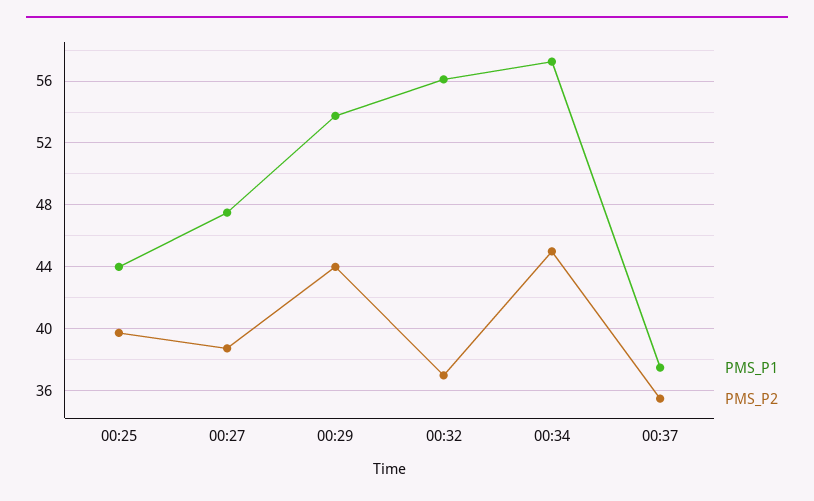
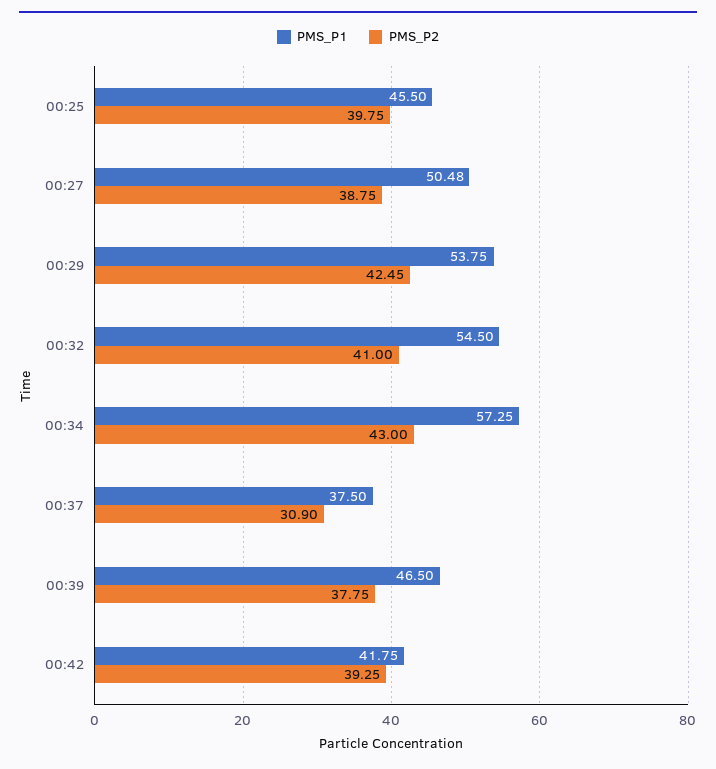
PMS_P1, 00:25: 44 -> 45.5
PMS_P1, 00:27: 47.5 -> 50.48
PMS_P2, 00:29: 44 -> 42.45
PMS_P1, 00:32: 56 -> 54.5
PMS_P2, 00:32: 37 -> 41
PMS_P2, 00:34: 45 -> 43
PMS_P2, 00:37: 35.5 -> 30.9
PMS_P1, 00:39: none -> 46.5
PMS_P2, 00:39: none -> 37.75
PMS_P1, 00:42: none -> 41.75
PMS_P2, 00:42: none -> 39.25

